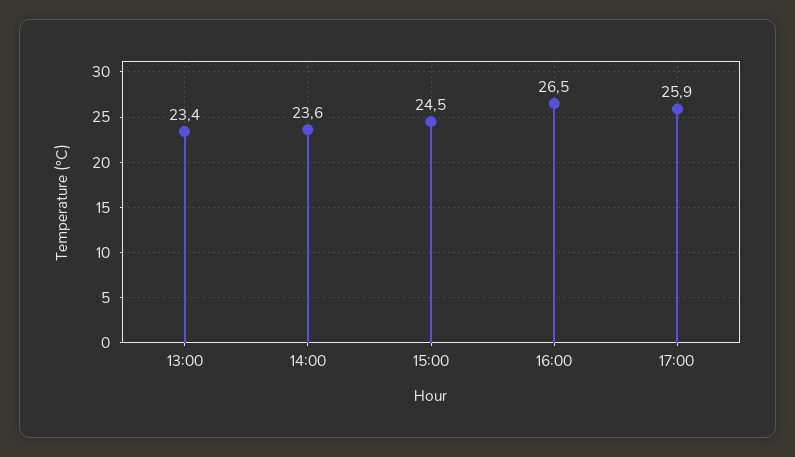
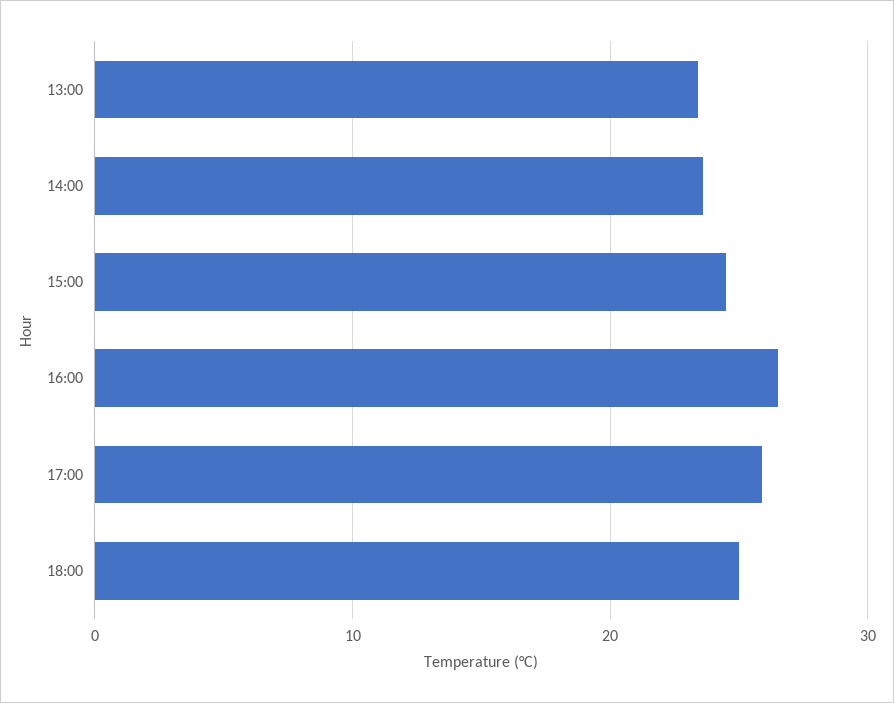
18:00: none -> 25

